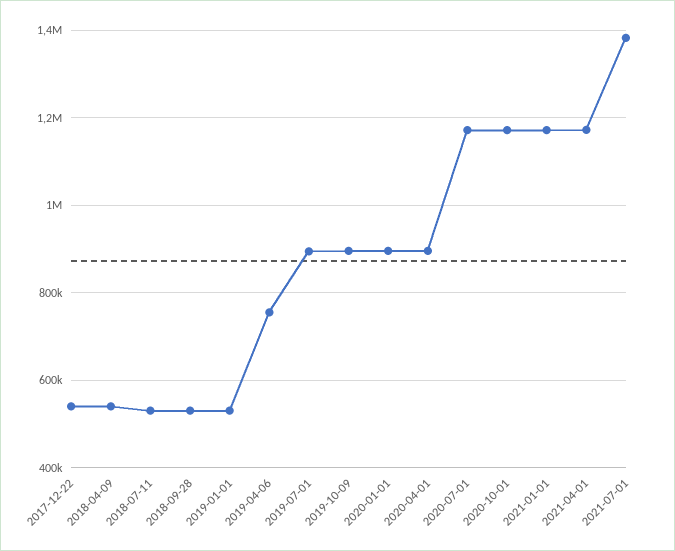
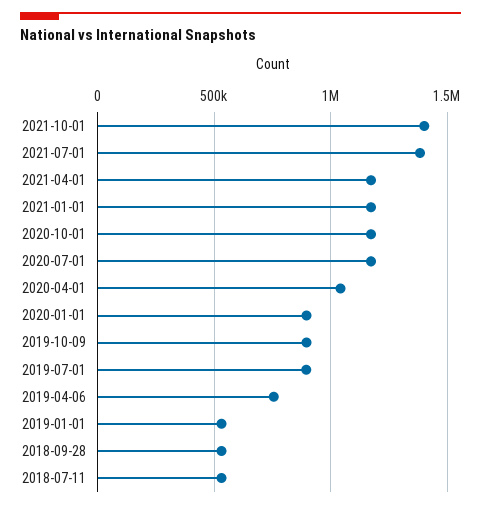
2017-12-22: 540000 -> none
2018-04-09: 540000 -> none
2020-04-01: 900000 -> 1050000
2021-10-01: none -> 1400000

